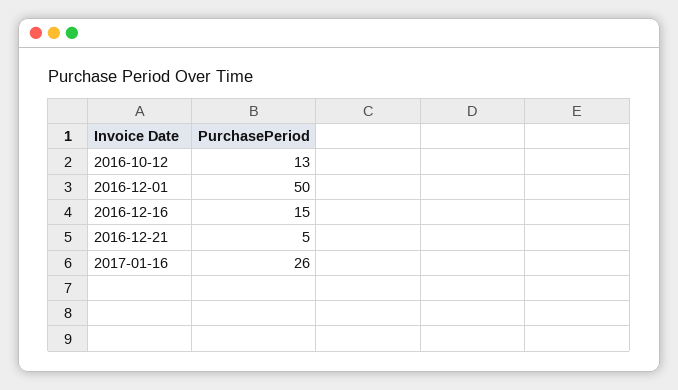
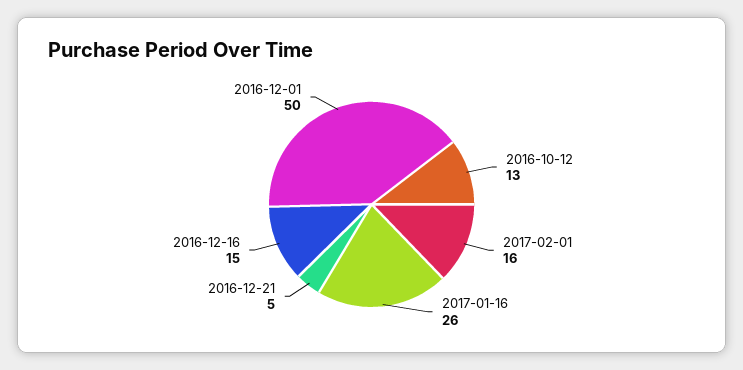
2017-02-01: none -> 16

